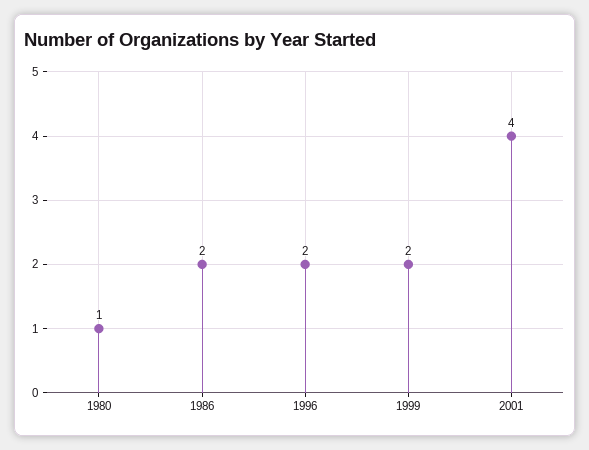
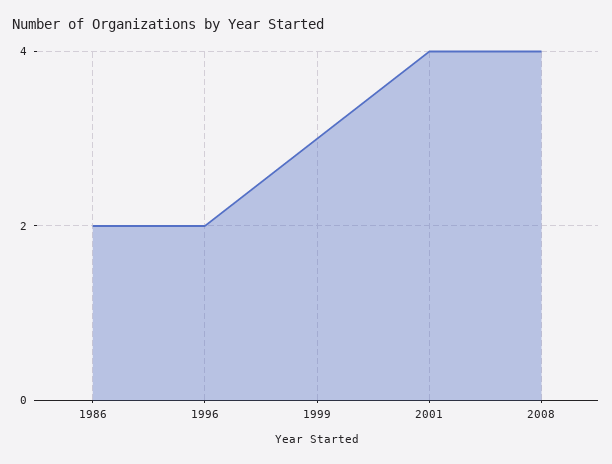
1980: 1 -> none
1999: 2 -> 3
2008: none -> 4

